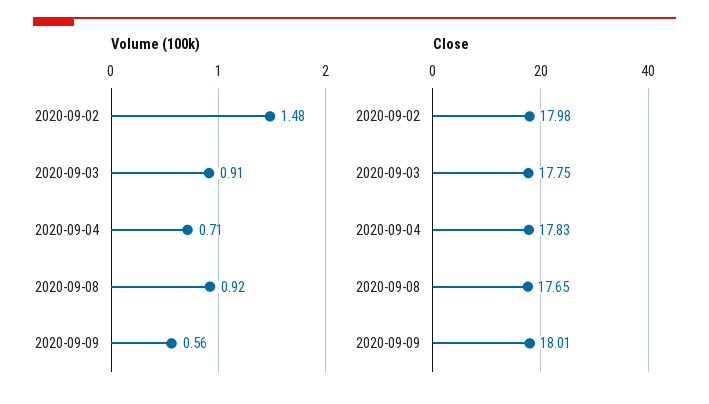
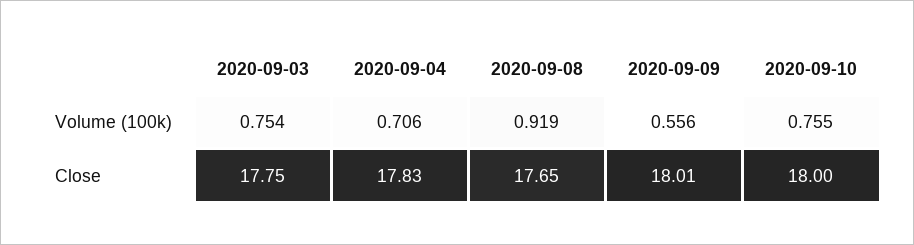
Volume (100k), 2020-09-02: 1.48 -> none
Volume (100k), 2020-09-03: 0.91 -> 0.754
Close, 2020-09-02: 17.98 -> none
Volume (100k), 2020-09-10: none -> 0.755
Close, 2020-09-10: none -> 18

